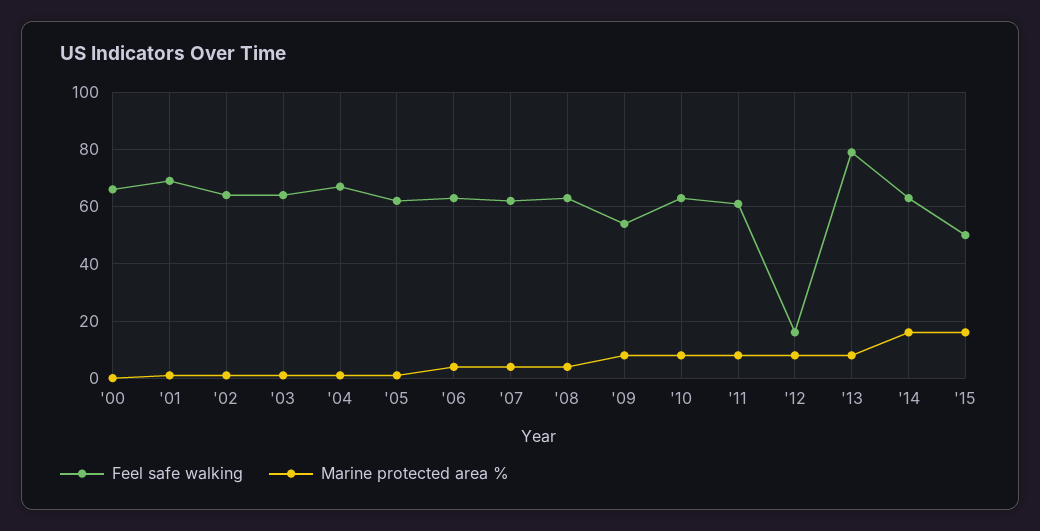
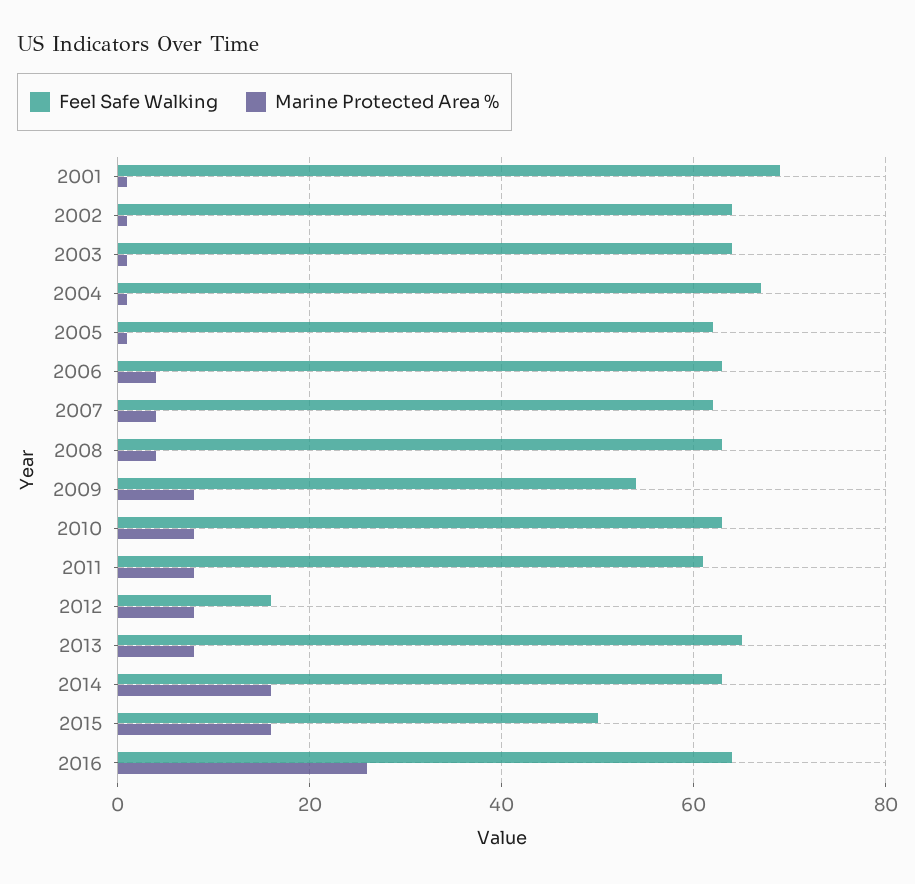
Feel safe walking, '00: 65 -> none
Marine protected area %, '00: 0 -> none
Feel safe walking, '13: 80 -> 65
Feel safe walking, 2016: none -> 65
Marine protected area %, 2016: none -> 25

